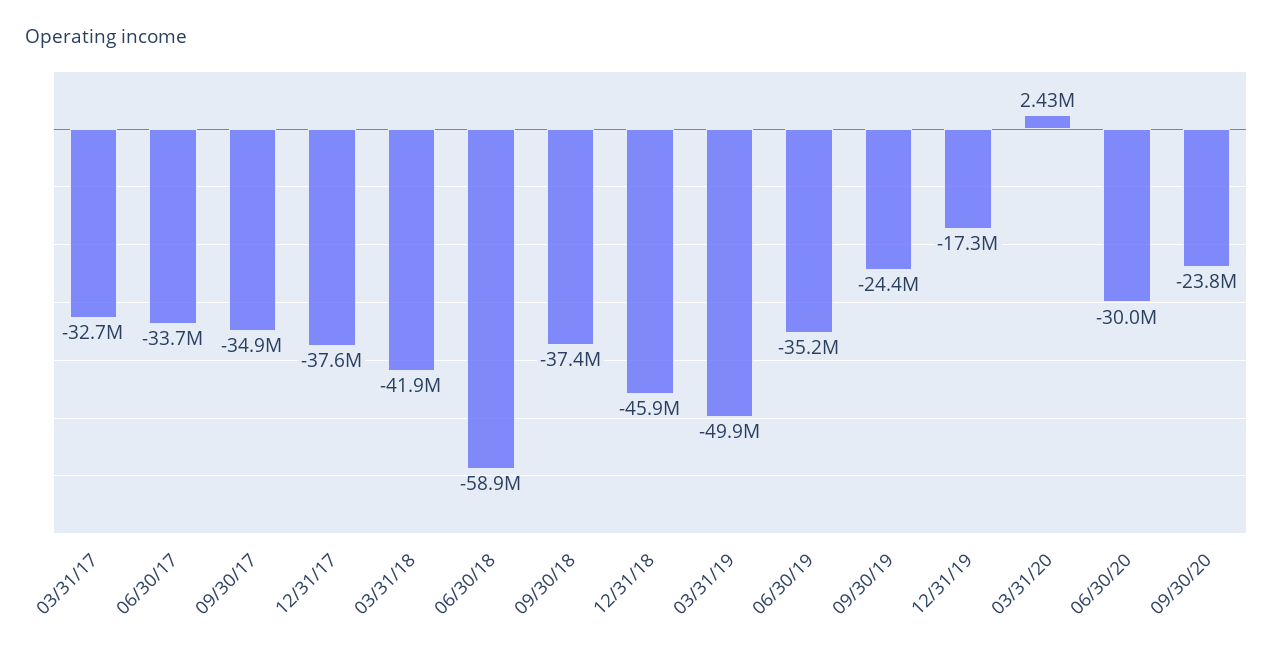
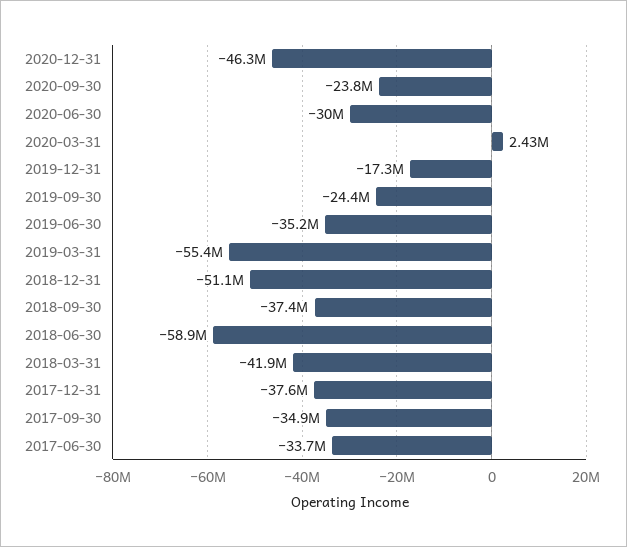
03/31/17: -32700000 -> none
12/31/18: -45900000 -> -51100000
03/31/19: -49900000 -> -55400000
2020-12-31: none -> -46300000

